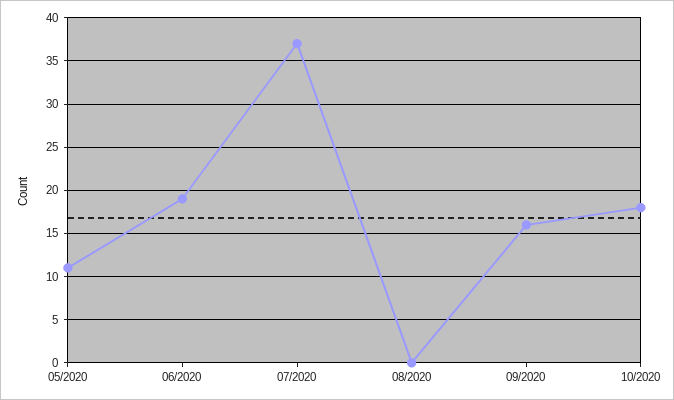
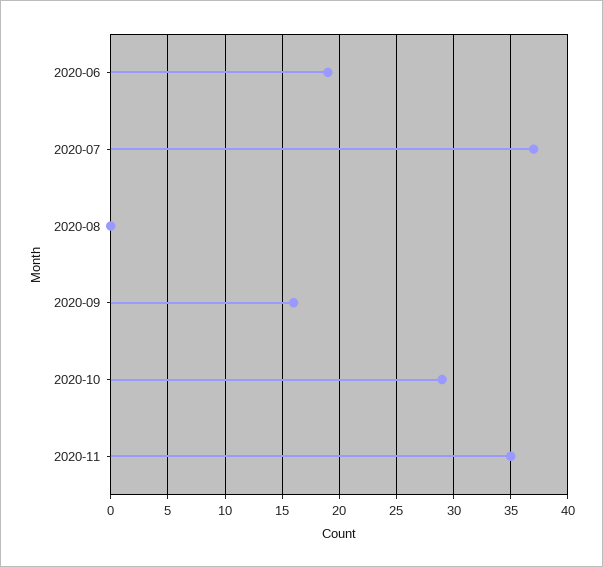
05/2020: 11 -> none
10/2020: 18 -> 29
2020-11: none -> 35

